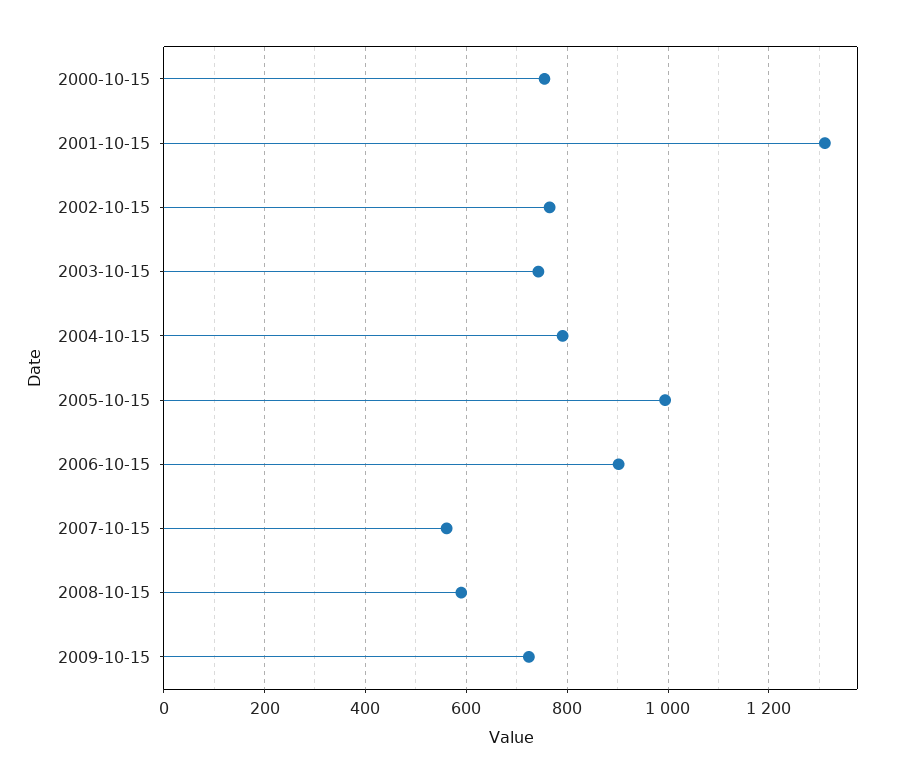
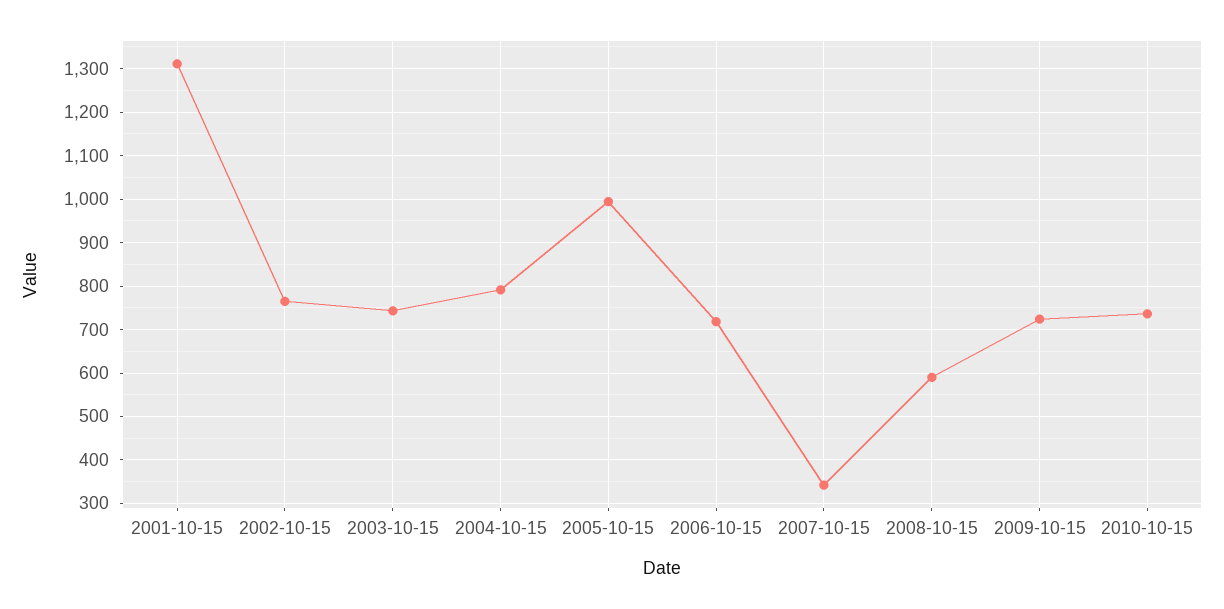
2000-10-15: 760 -> none
2006-10-15: 900 -> 720
2007-10-15: 560 -> 340
2010-10-15: none -> 740

